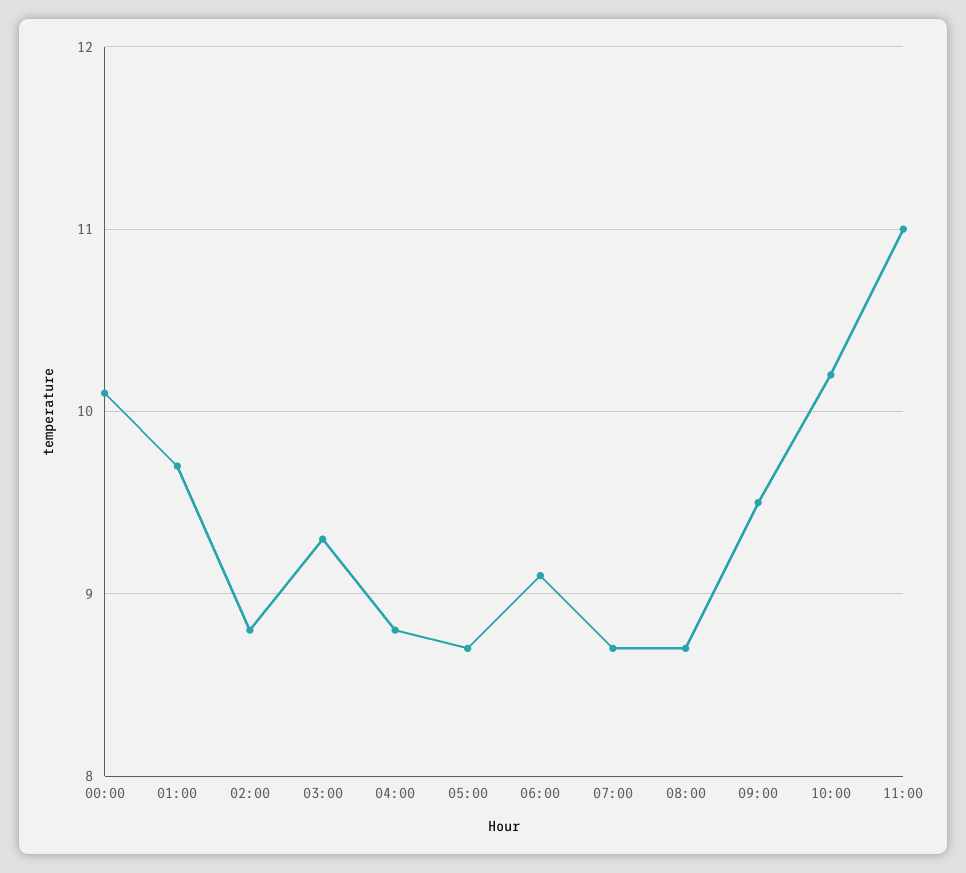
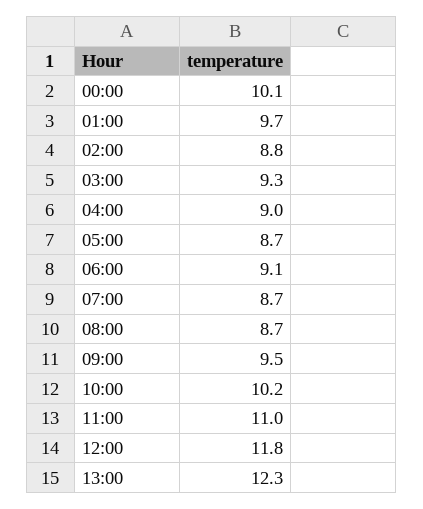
04:00: 8.8 -> 9
12:00: none -> 11.8
13:00: none -> 12.3

